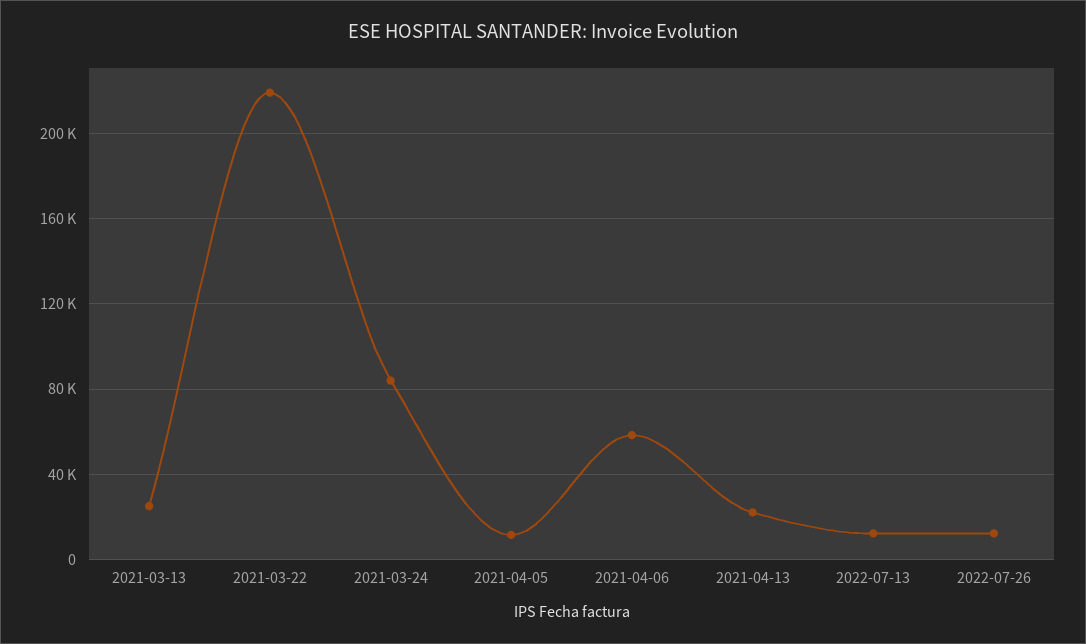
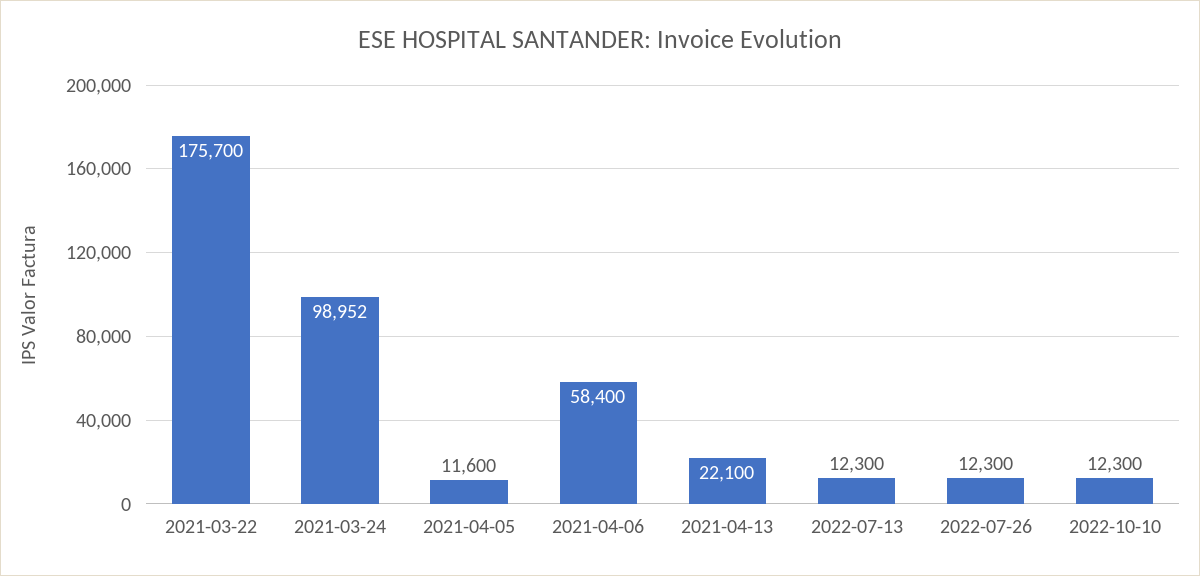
2021-03-13: 25000 -> none
2021-03-22: 220000 -> 175700
2021-03-24: 85000 -> 98952
2022-10-10: none -> 12300

